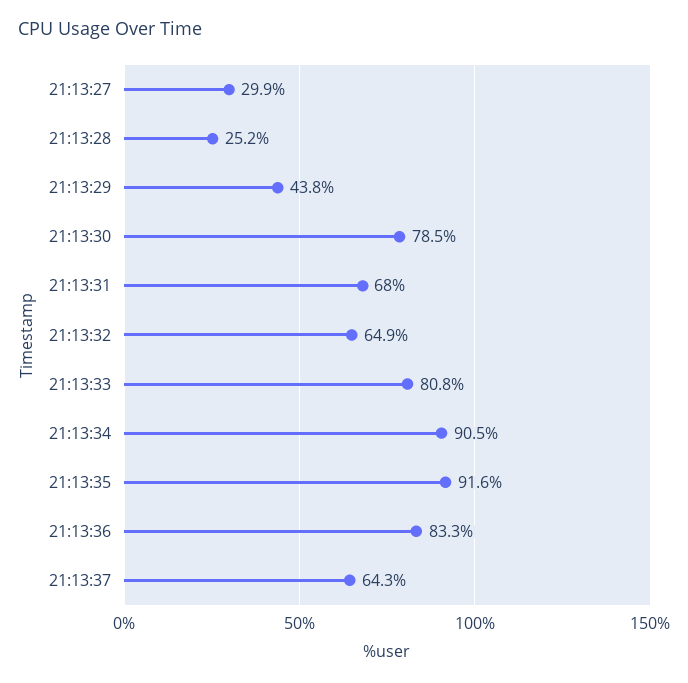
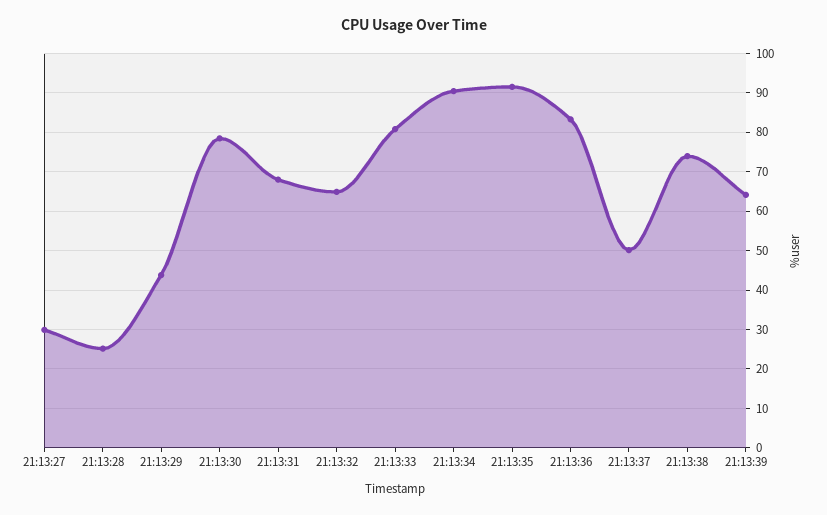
21:13:37: 64.3 -> 50
21:13:38: none -> 74
21:13:39: none -> 64

